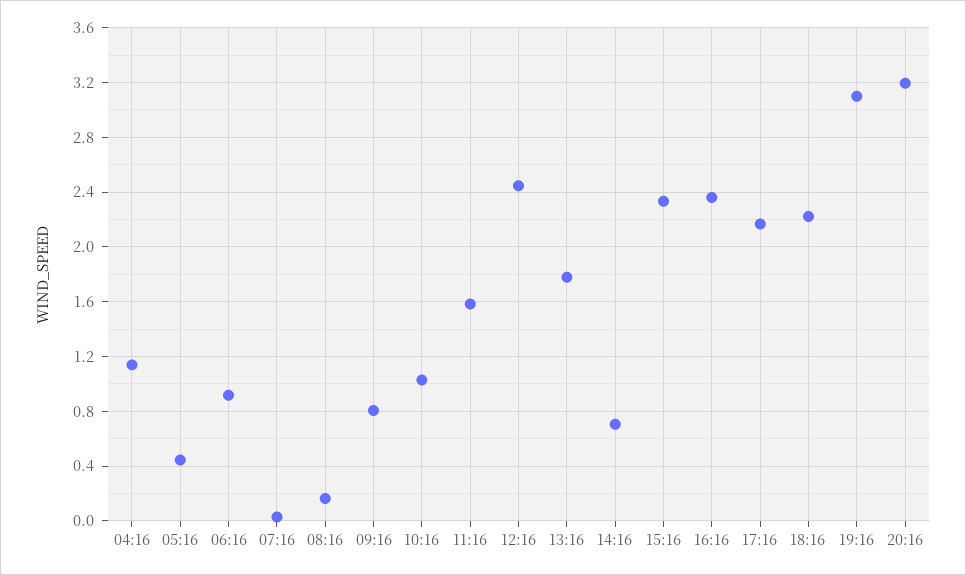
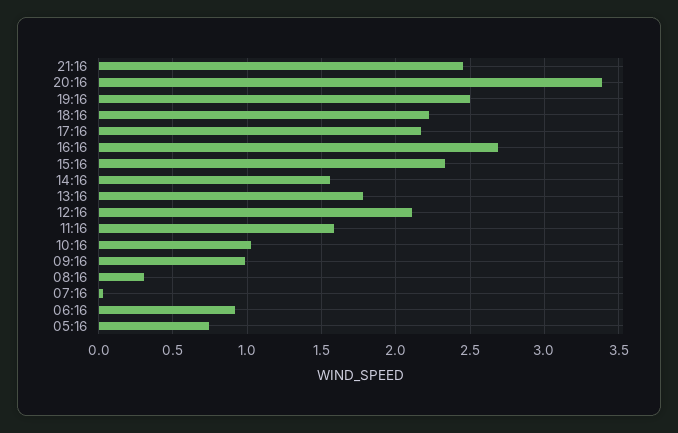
04:16: 1.15 -> none
05:16: 0.45 -> 0.75
08:16: 0.15 -> 0.3
09:16: 0.8 -> 1
12:16: 2.45 -> 2.1
14:16: 0.7 -> 1.55
16:16: 2.35 -> 2.7
19:16: 3.1 -> 2.5
20:16: 3.2 -> 3.4
21:16: none -> 2.45

